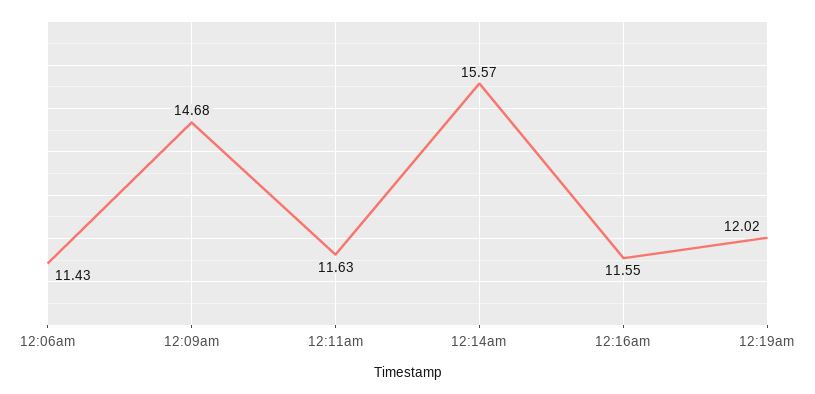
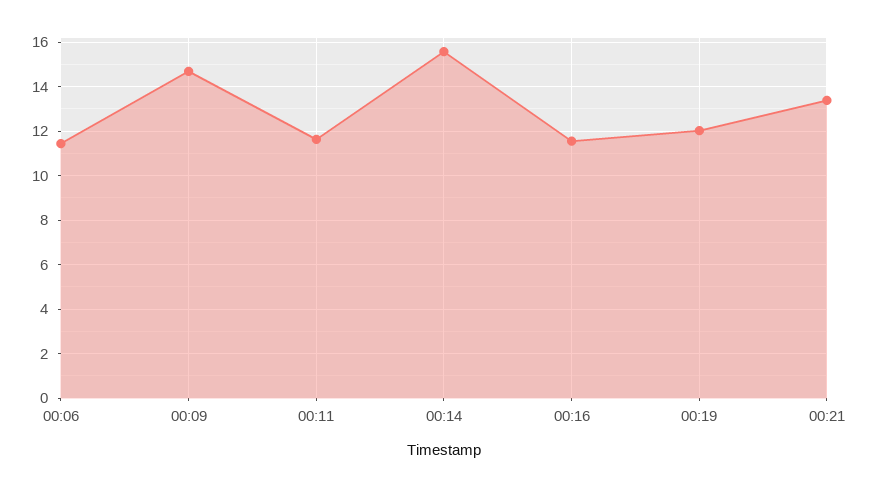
00:21: none -> 13.5

